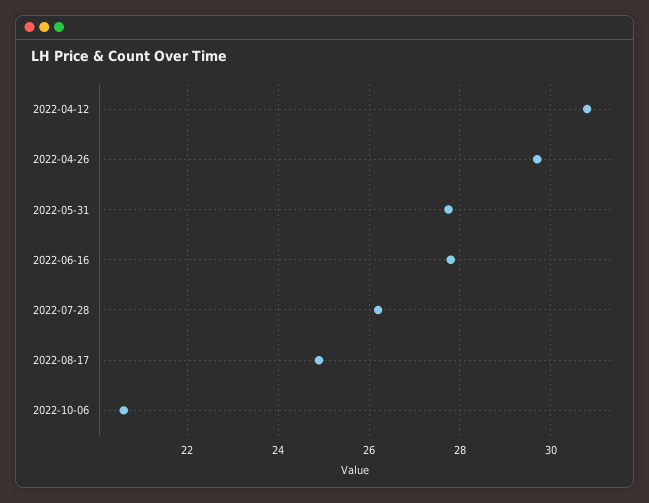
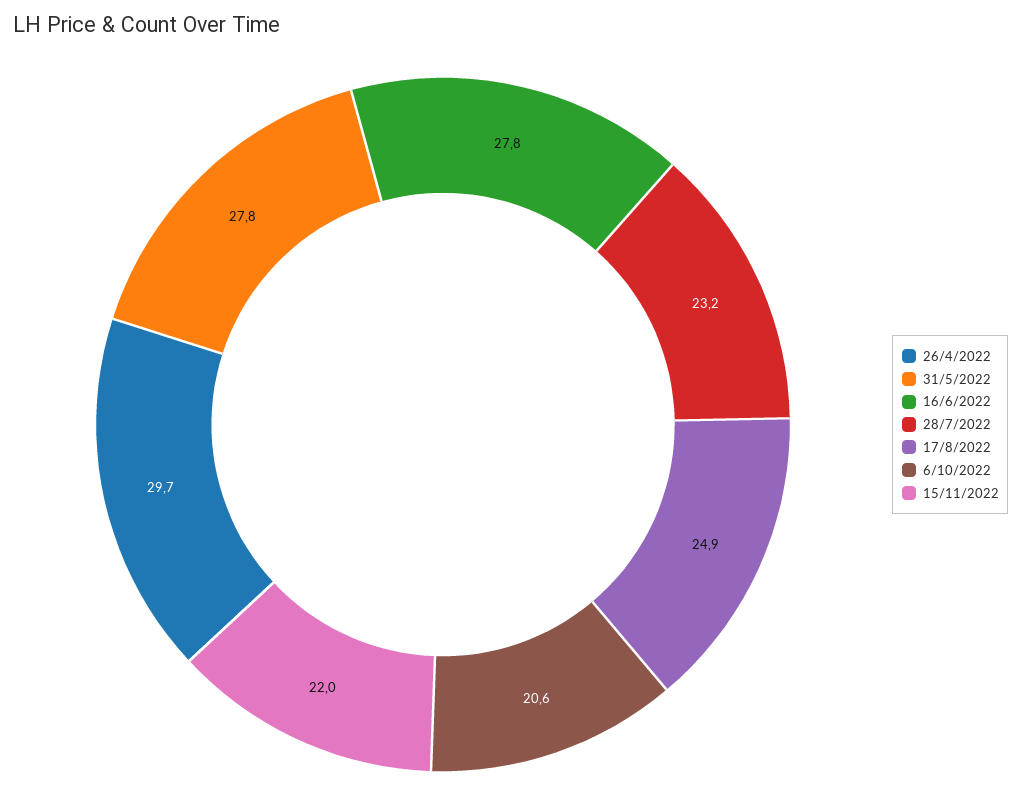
2022-04-12: 30.8 -> none
2022-07-28: 26.2 -> 23.2
15/11/2022: none -> 22

